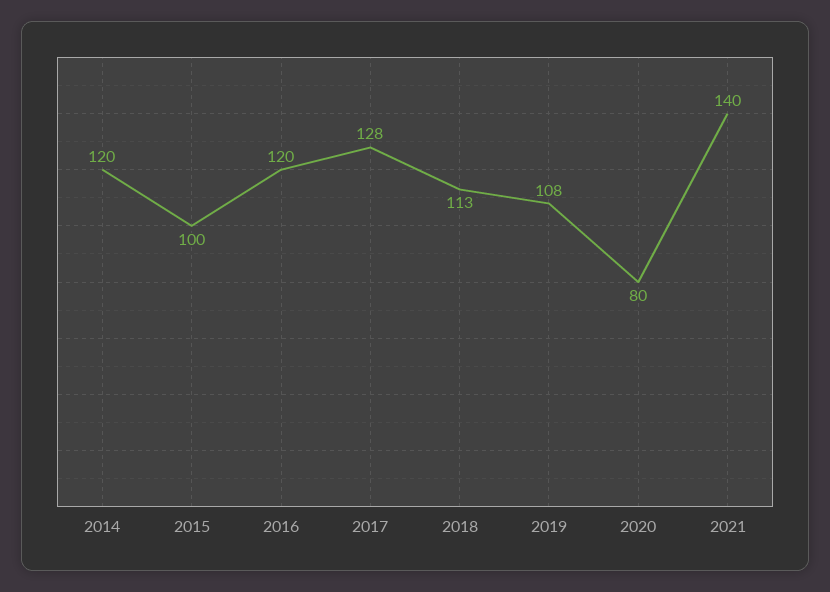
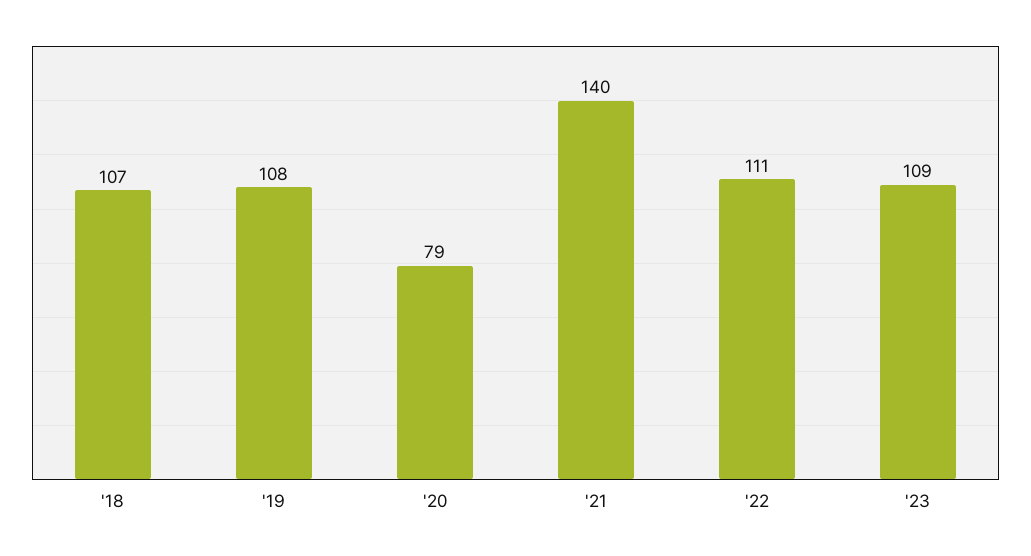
2014: 120 -> none
2015: 100 -> none
2016: 120 -> none
2017: 128 -> none
2018: 113 -> 107
2020: 80 -> 79
'22: none -> 111
'23: none -> 109

